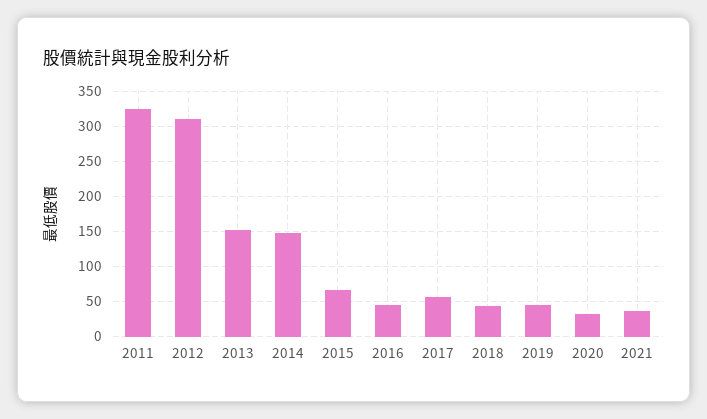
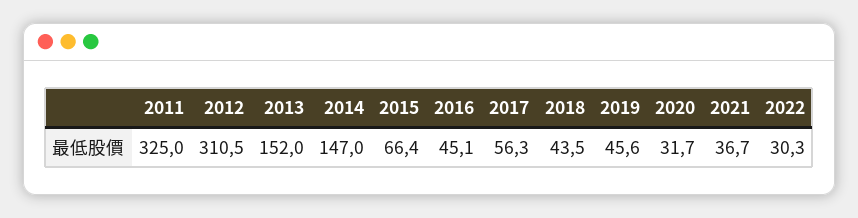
2022: none -> 30.3

